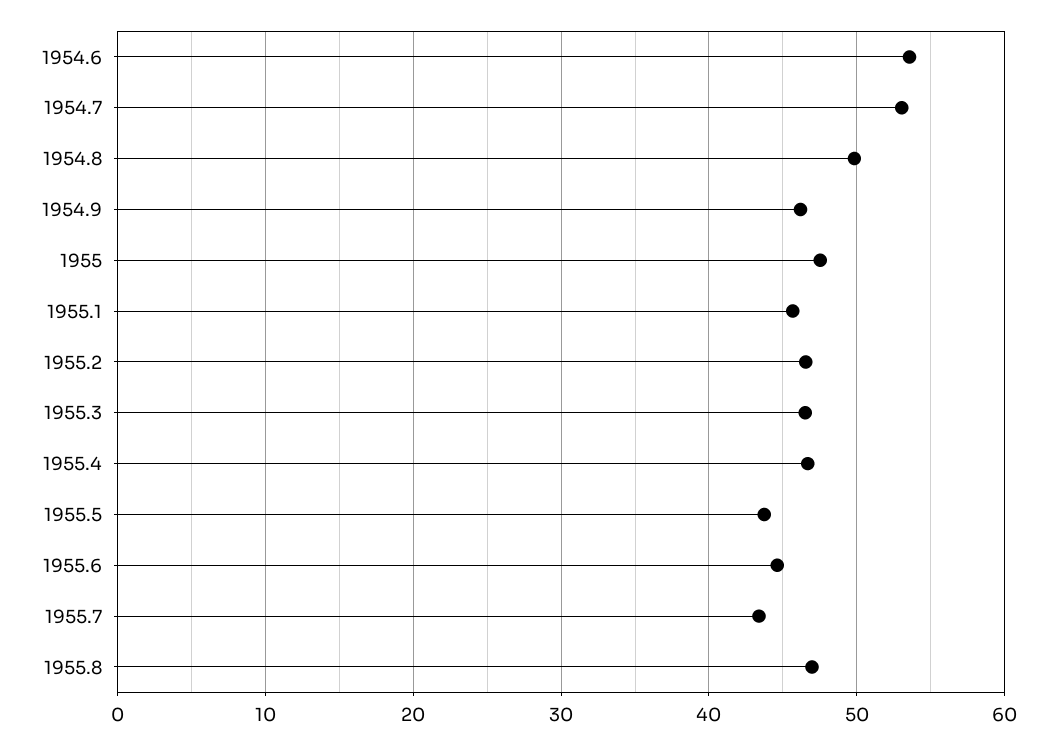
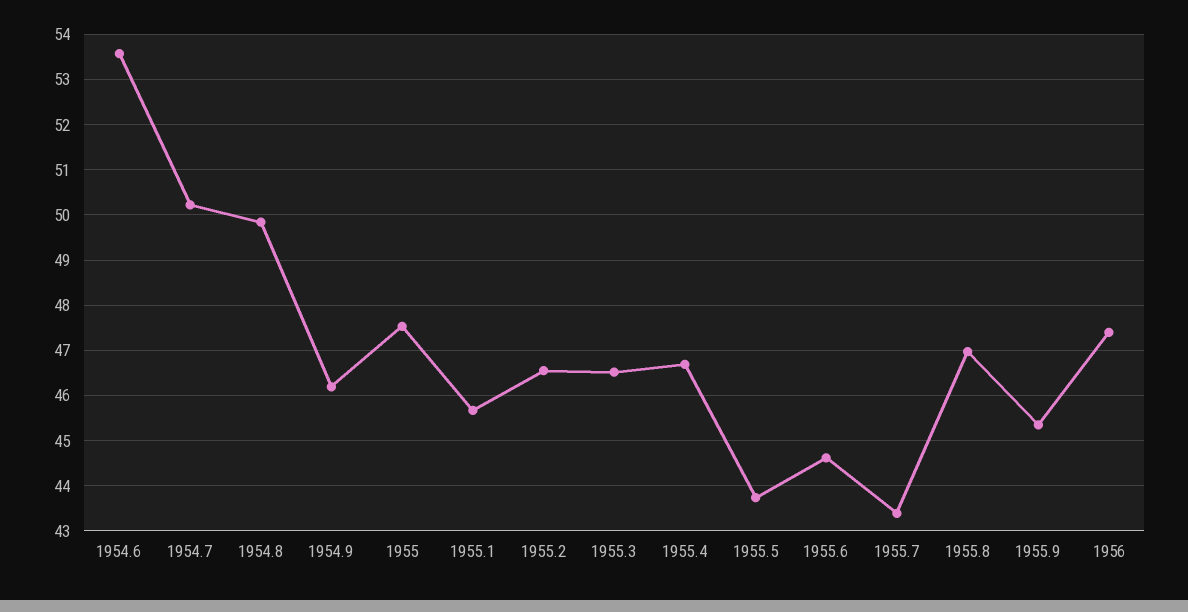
1954.7: 53 -> 50.2
1955.9: none -> 45.4
1956: none -> 47.4

